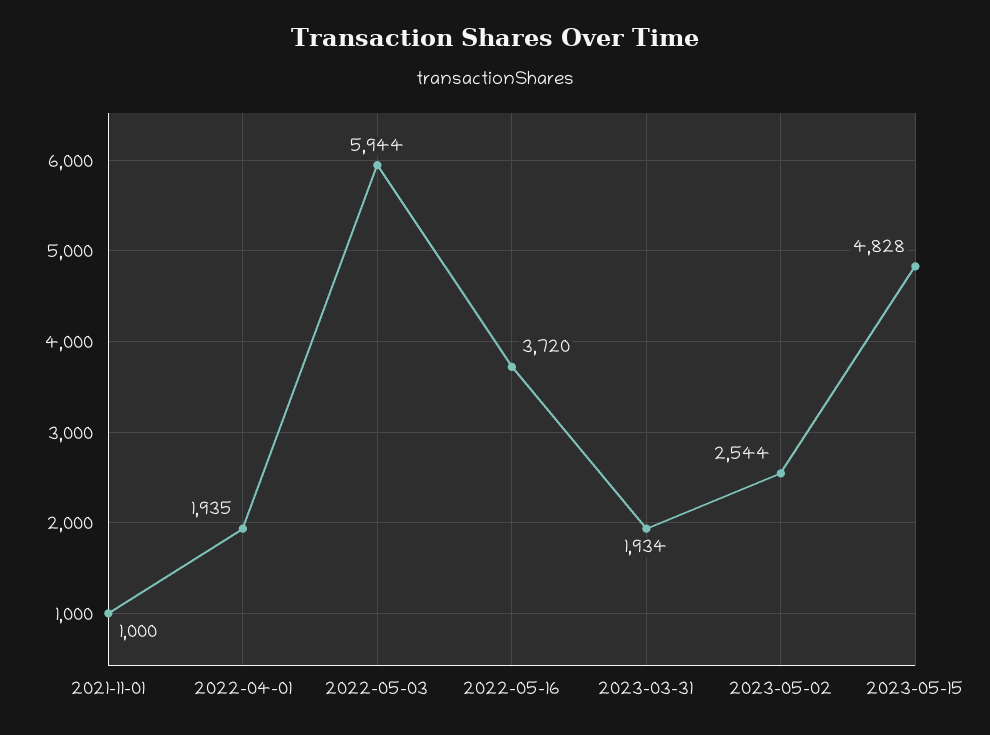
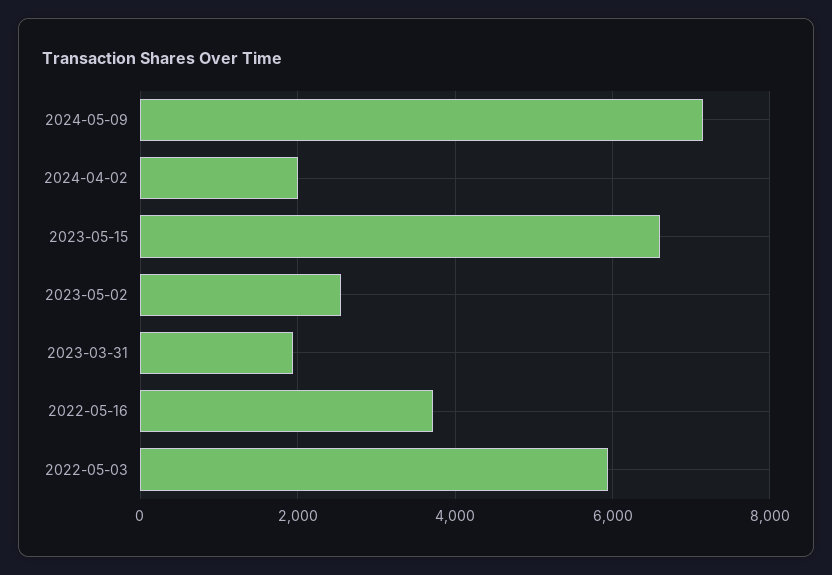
2021-11-01: 1000 -> none
2022-04-01: 1935 -> none
2023-05-15: 4828 -> 6600
2024-05-09: none -> 7200
2024-04-02: none -> 2000

